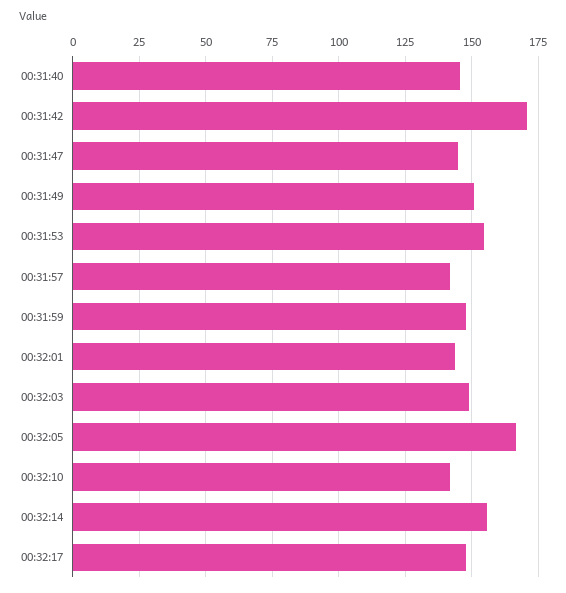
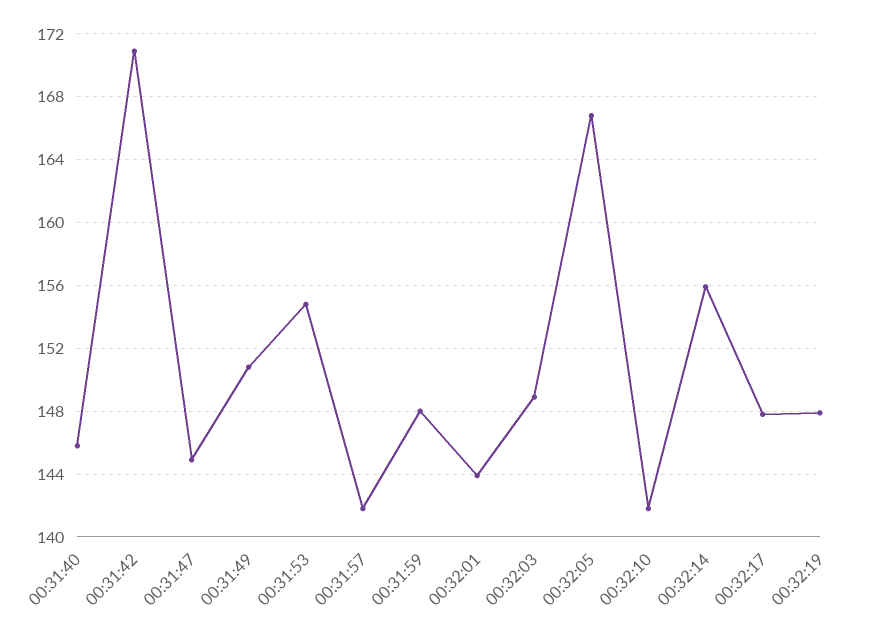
00:32:19: none -> 148

